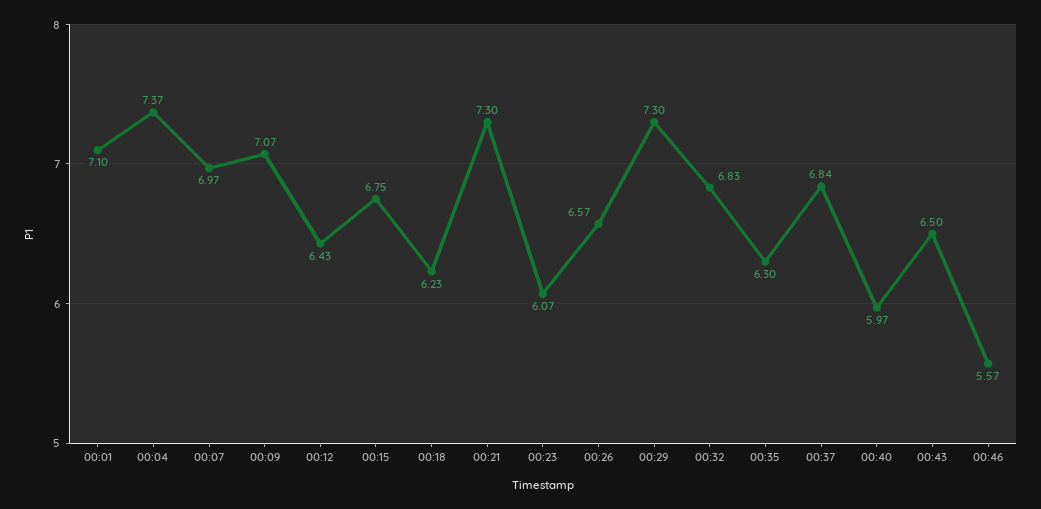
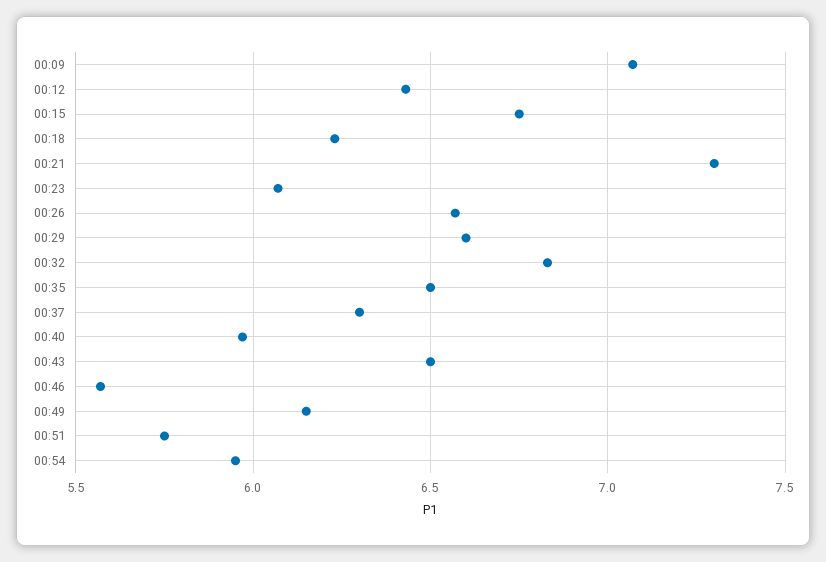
00:01: 7.1 -> none
00:04: 7.37 -> none
00:07: 6.97 -> none
00:29: 7.3 -> 6.6
00:35: 6.3 -> 6.5
00:37: 6.84 -> 6.3
00:49: none -> 6.15
00:51: none -> 5.75
00:54: none -> 5.95

